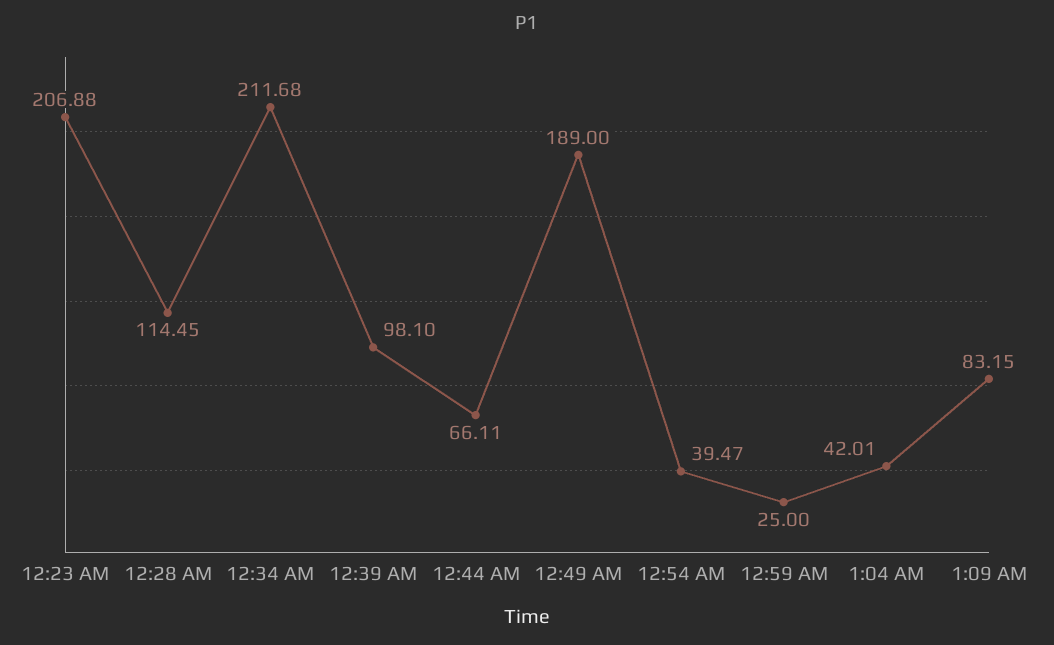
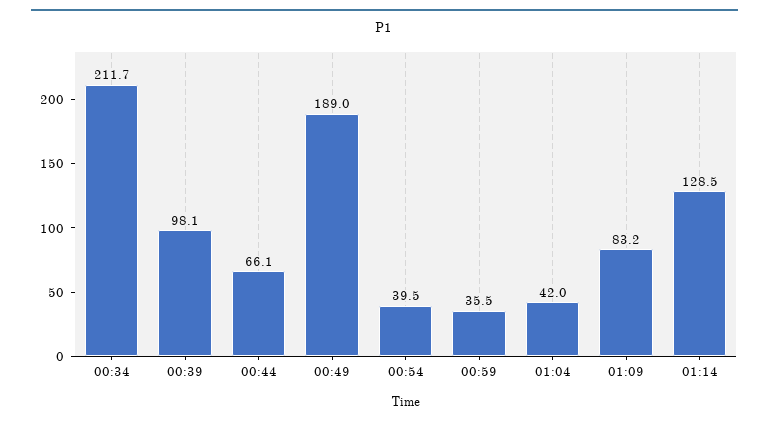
12:23 AM: 206.88 -> none
12:28 AM: 114.45 -> none
12:59 AM: 25 -> 35.5
01:14: none -> 128.5

